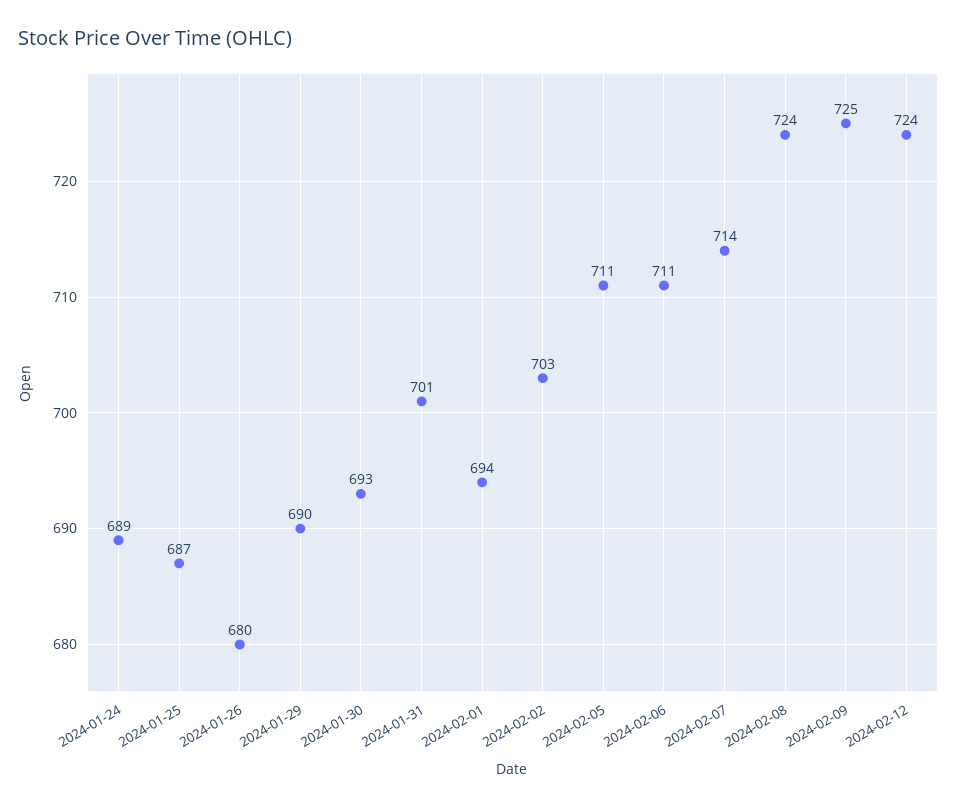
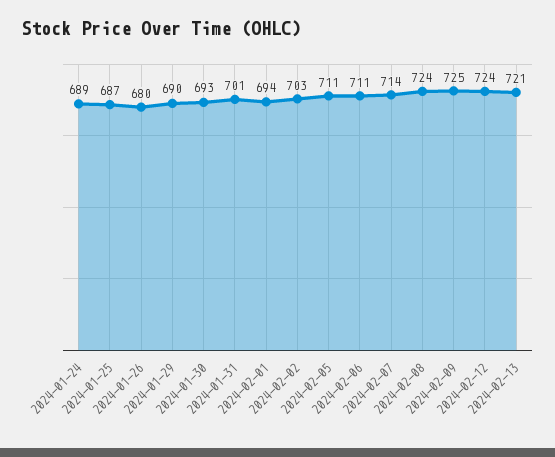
2024-02-13: none -> 721

